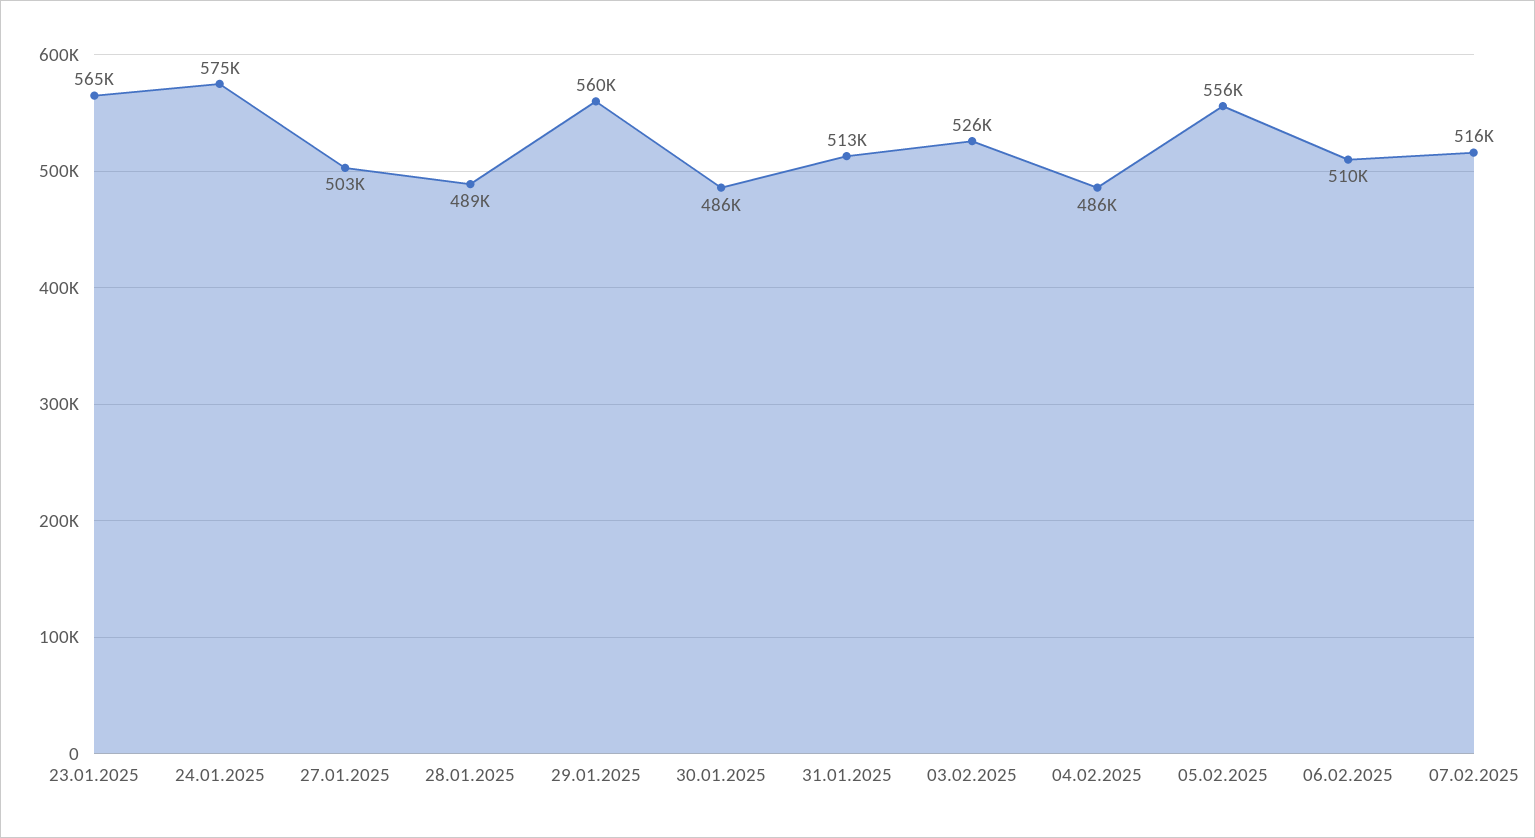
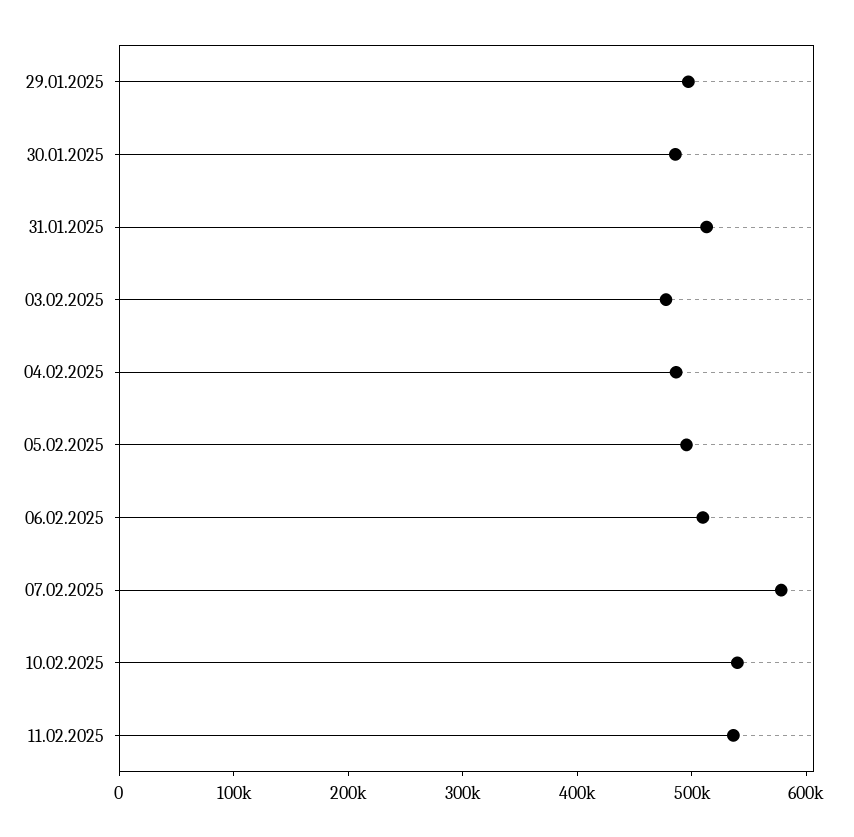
23.01.2025: 565000 -> none
24.01.2025: 575000 -> none
27.01.2025: 503000 -> none
28.01.2025: 489000 -> none
29.01.2025: 560000 -> 500000
03.02.2025: 526000 -> 480000
05.02.2025: 556000 -> 500000
07.02.2025: 516000 -> 580000
10.02.2025: none -> 540000
11.02.2025: none -> 540000

